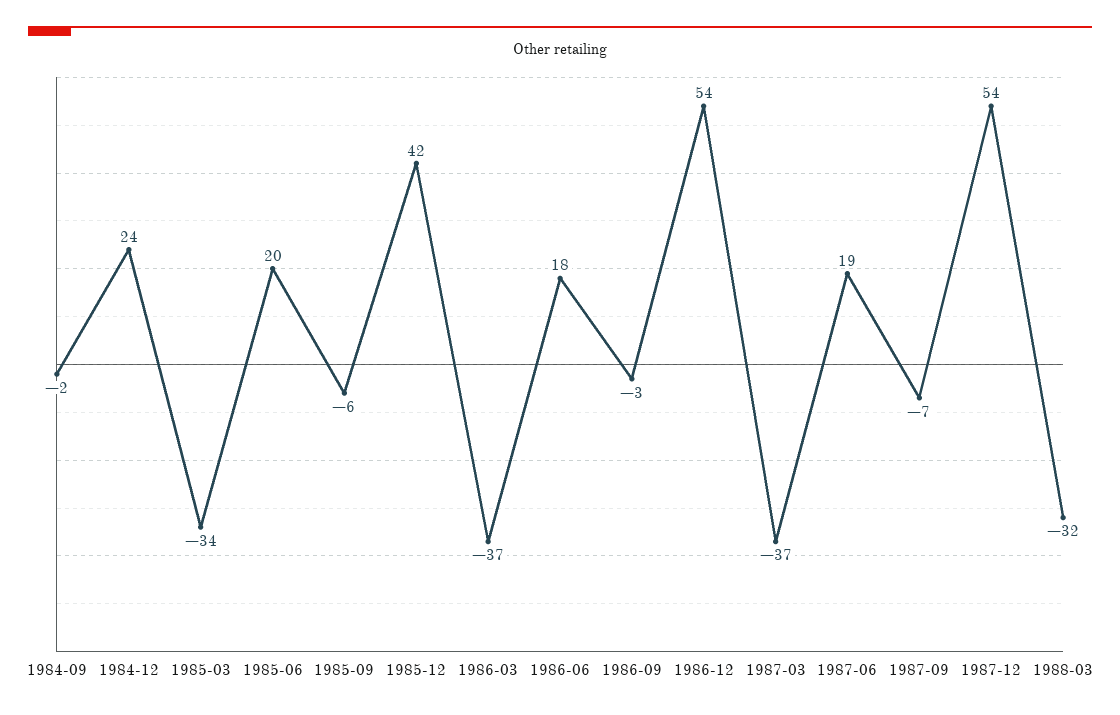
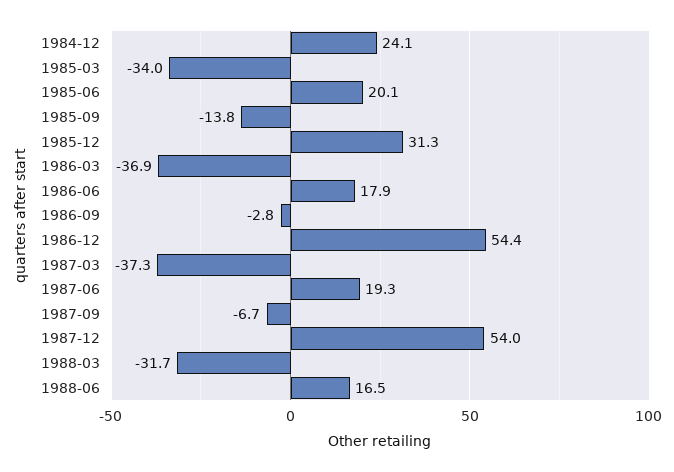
1984-09: -2 -> none
1985-09: -6 -> -13.8
1985-12: 42 -> 31.3
1988-06: none -> 16.5

